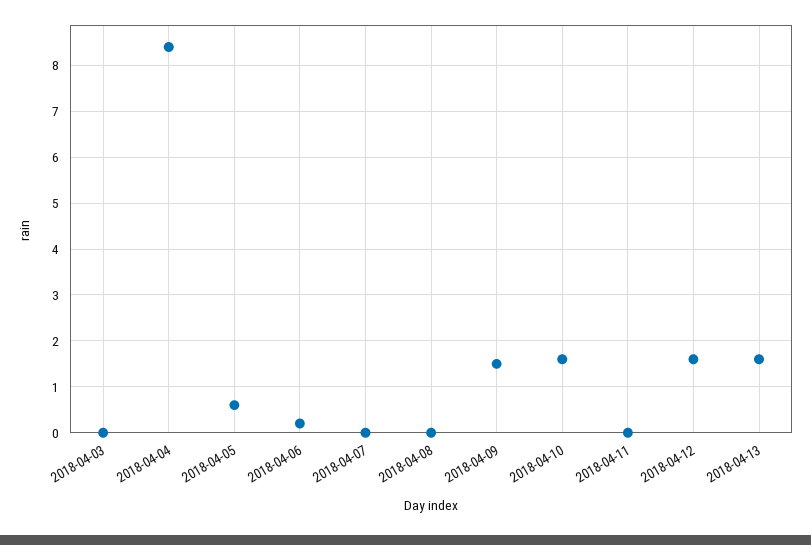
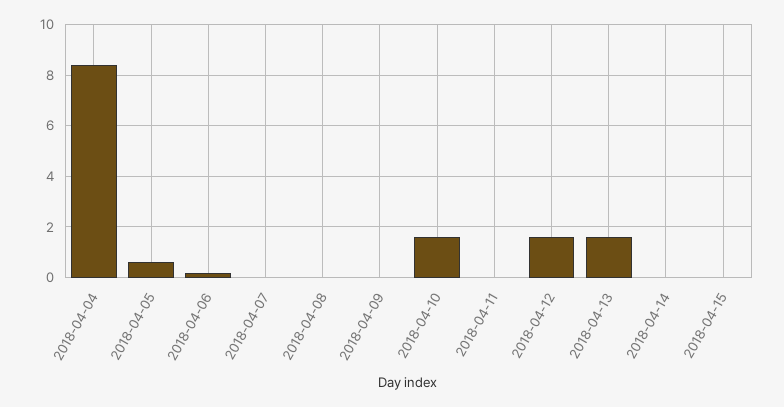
2018-04-03: 0 -> none
2018-04-09: 1.5 -> 0
2018-04-14: none -> 0
2018-04-15: none -> 0

